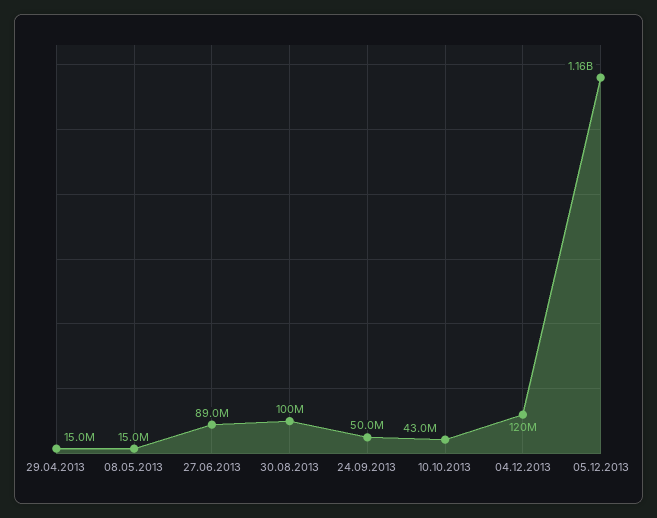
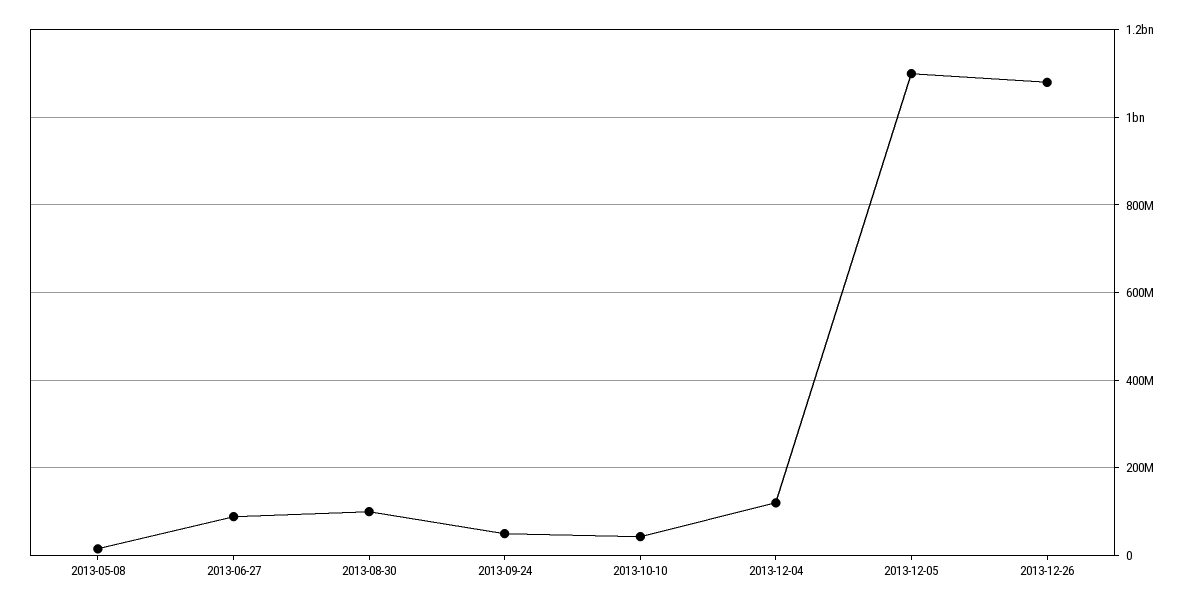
29.04.2013: 15000000 -> none
05.12.2013: 1160000000 -> 1100000000
2013-12-26: none -> 1080000000

